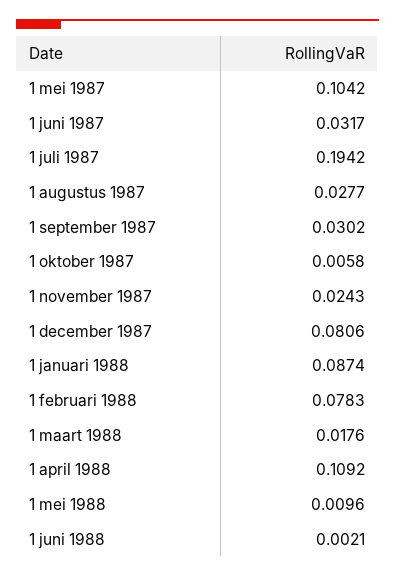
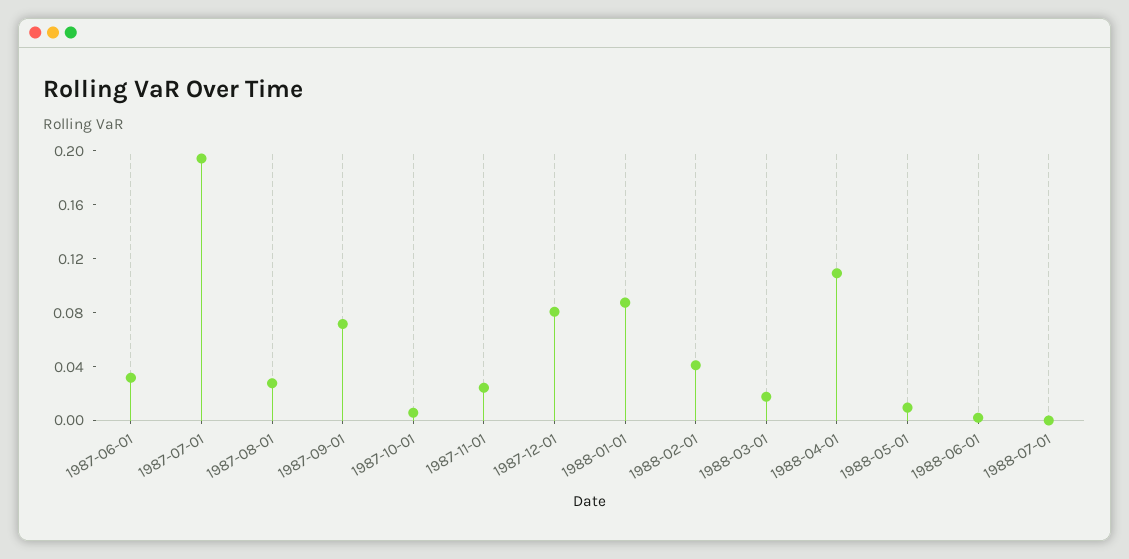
1 mei 1987: 0.1042 -> none
1 september 1987: 0.0302 -> 0.07
1 februari 1988: 0.0783 -> 0.04
1988-07-01: none -> 0

